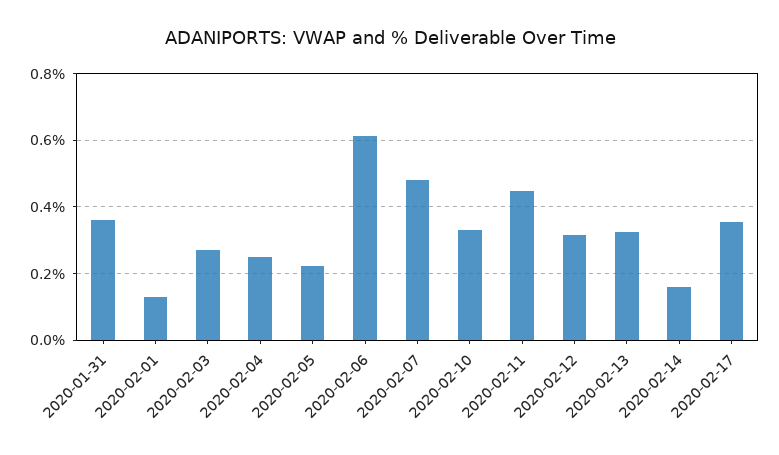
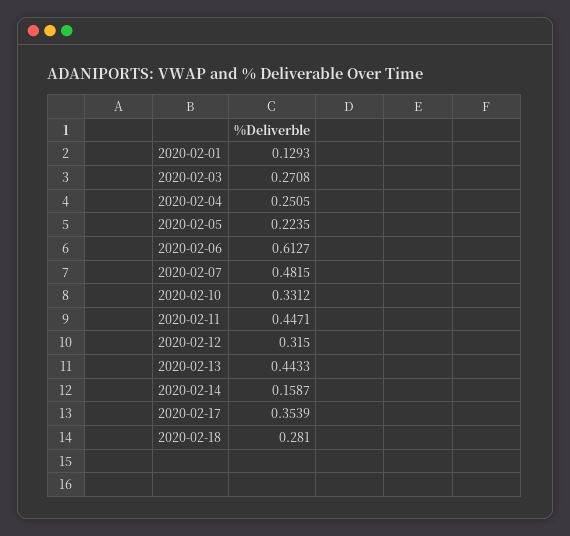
2020-01-31: 0.36 -> none
2020-02-13: 0.32 -> 0.4433
2020-02-18: none -> 0.281

